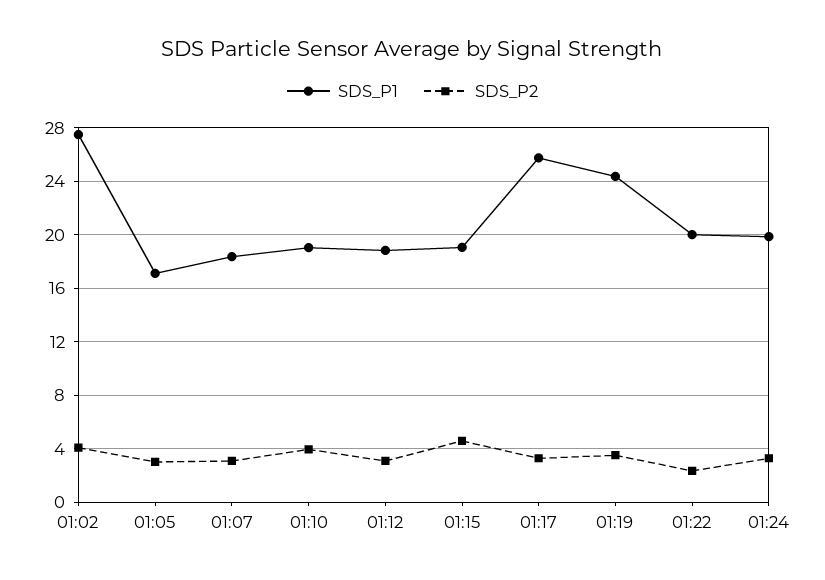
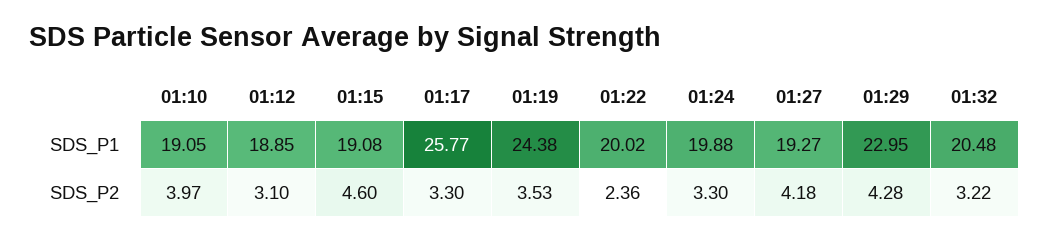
SDS_P1, 01:02: 27.5 -> none
SDS_P2, 01:02: 4 -> none
SDS_P1, 01:05: 17 -> none
SDS_P2, 01:05: 3 -> none
SDS_P1, 01:07: 18.5 -> none
SDS_P2, 01:07: 3 -> none
SDS_P1, 01:27: none -> 19.27
SDS_P1, 01:29: none -> 22.95
SDS_P1, 01:32: none -> 20.48
SDS_P2, 01:27: none -> 4.18
SDS_P2, 01:29: none -> 4.28
SDS_P2, 01:32: none -> 3.22

